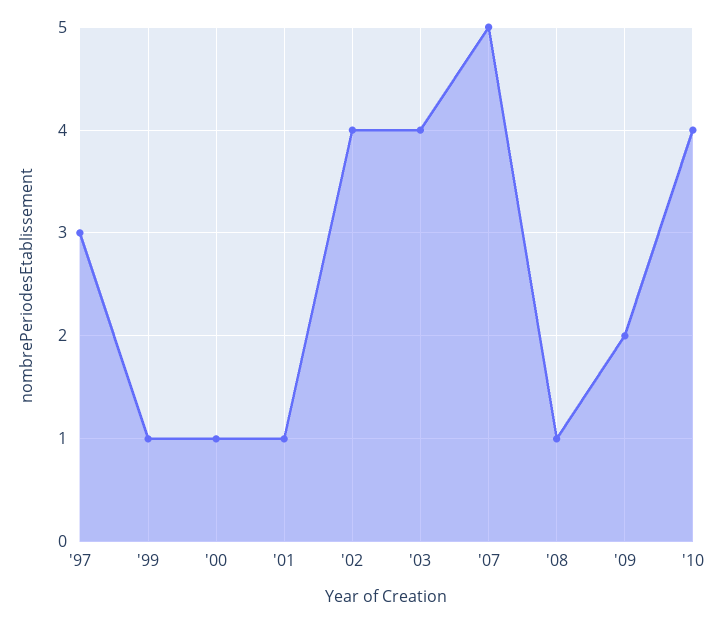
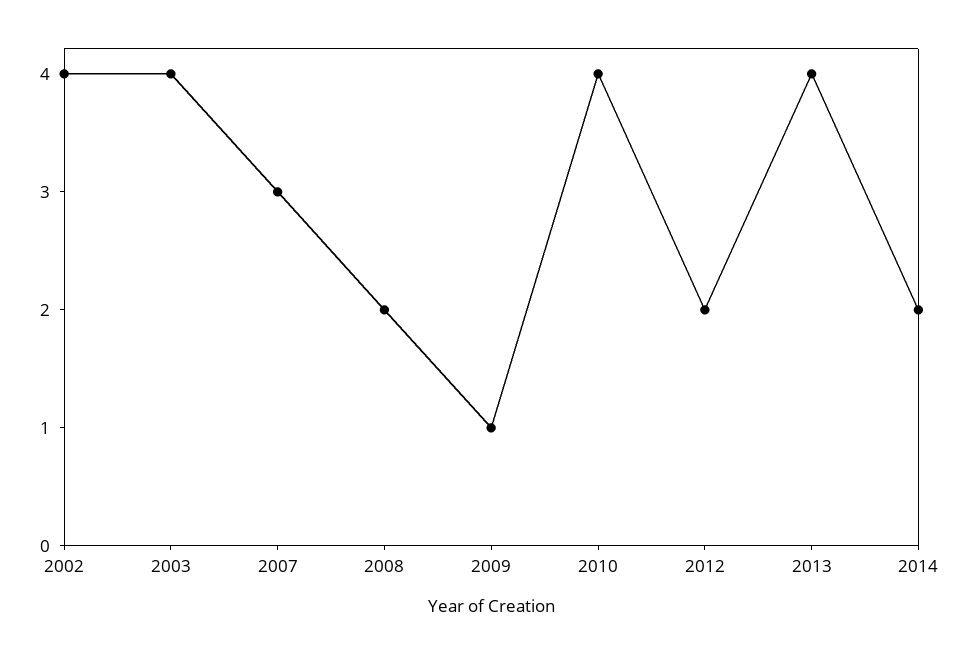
'97: 3 -> none
'99: 1 -> none
'00: 1 -> none
'01: 1 -> none
'07: 5 -> 3
'08: 1 -> 2
'09: 2 -> 1
2012: none -> 2
2013: none -> 4
2014: none -> 2

